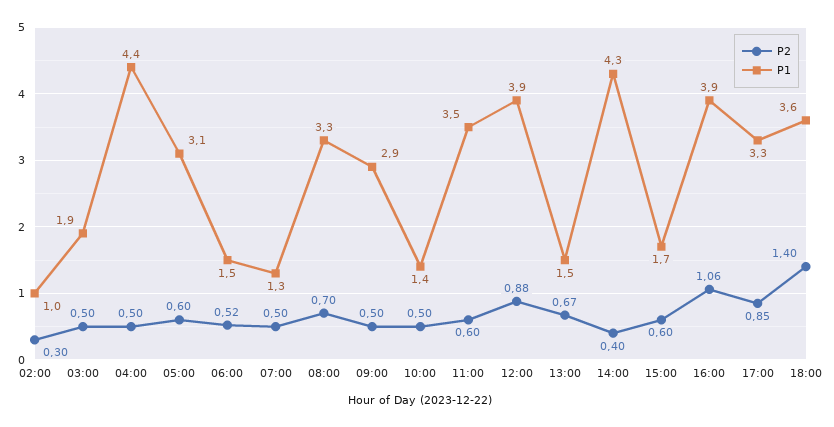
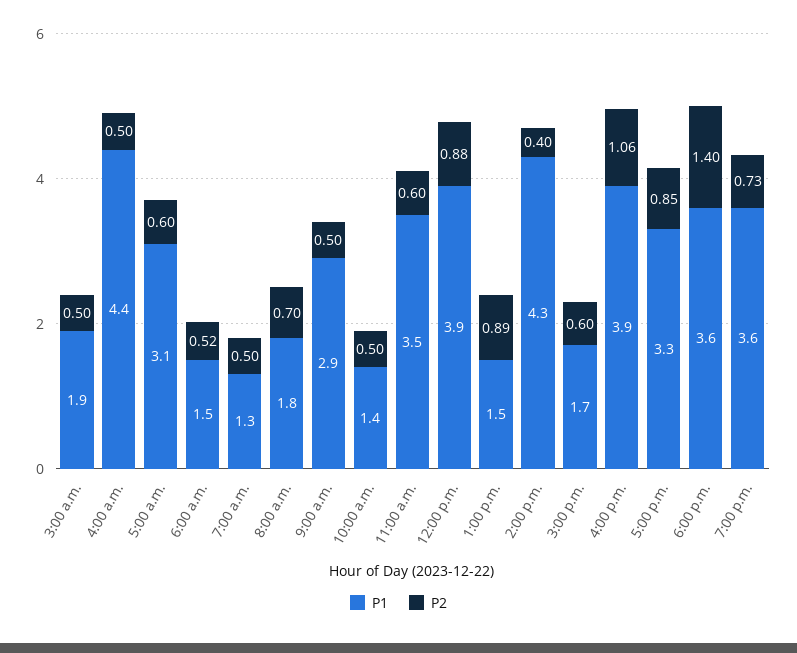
P2, 02:00: 0.3 -> none
P1, 02:00: 1 -> none
P1, 08:00: 3.3 -> 1.8
P2, 13:00: 0.67 -> 0.89
P1, 7:00 p.m.: none -> 3.6
P2, 7:00 p.m.: none -> 0.73

